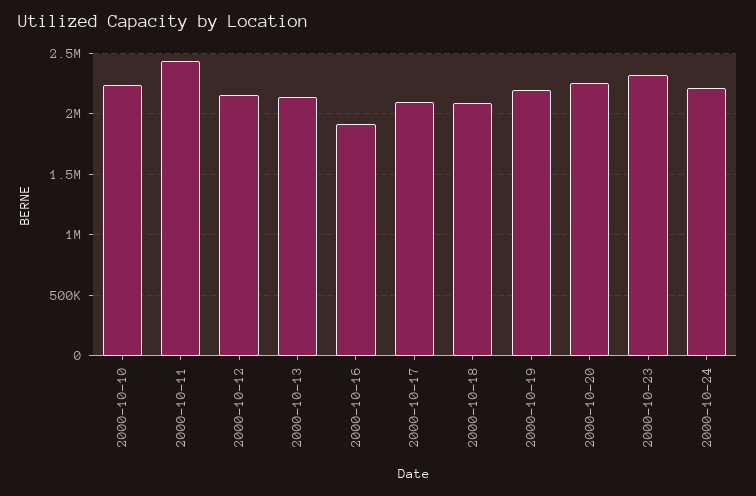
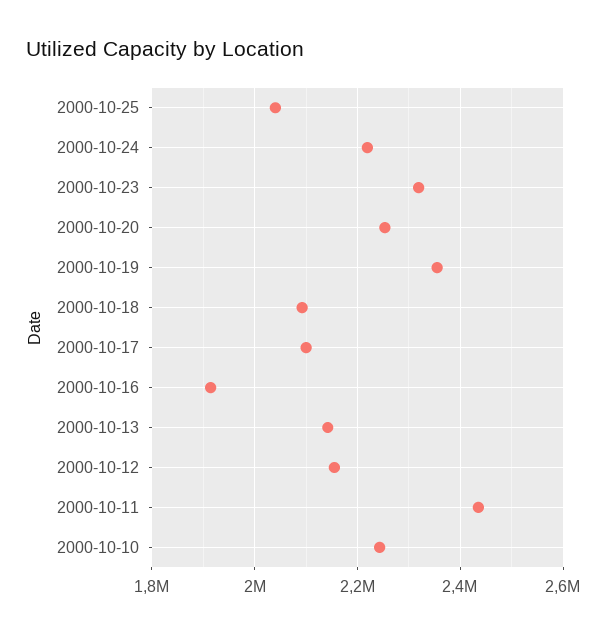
2000-10-19: 2200000 -> 2360000
2000-10-25: none -> 2040000

